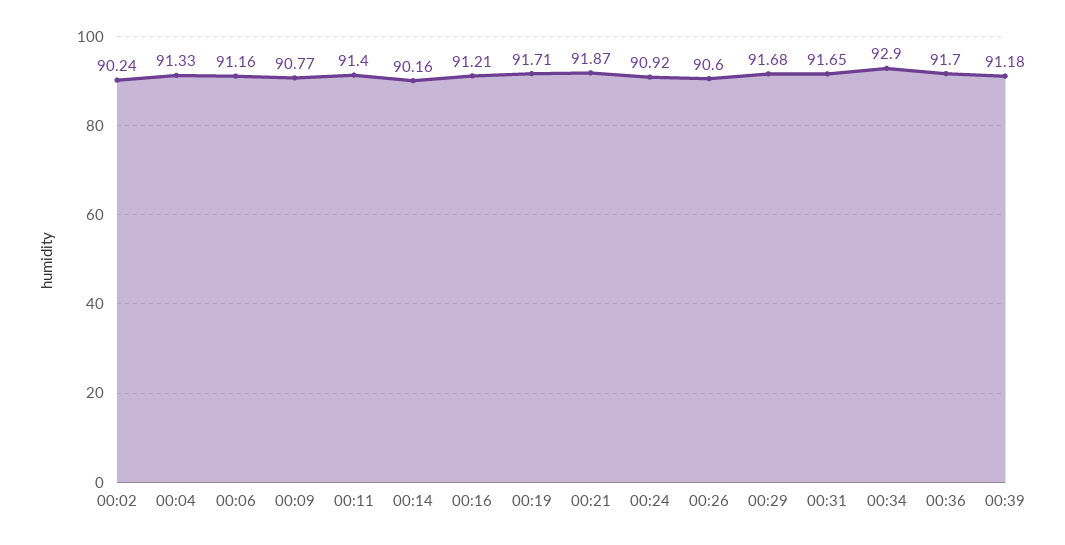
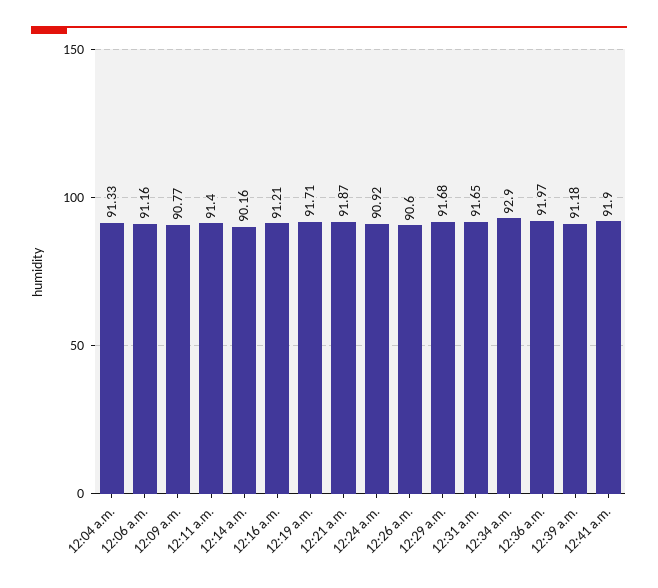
00:02: 90.24 -> none
00:36: 91.7 -> 91.97
12:41 a.m.: none -> 91.9

